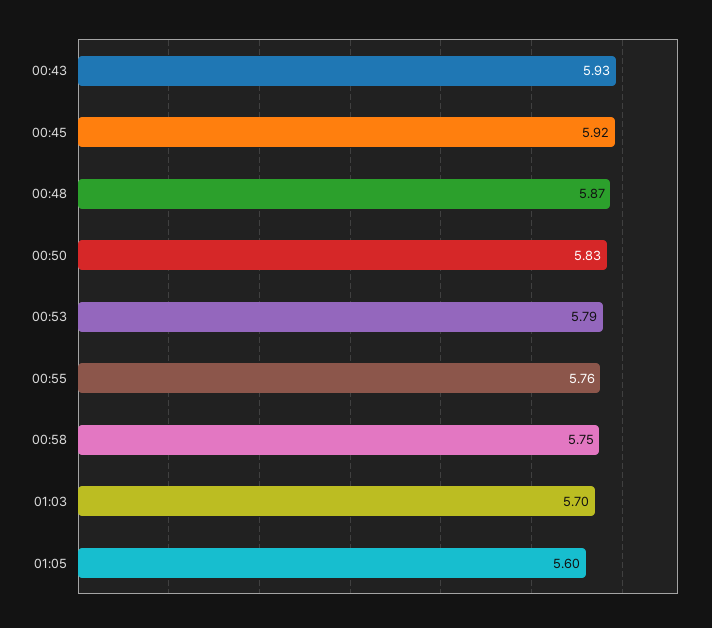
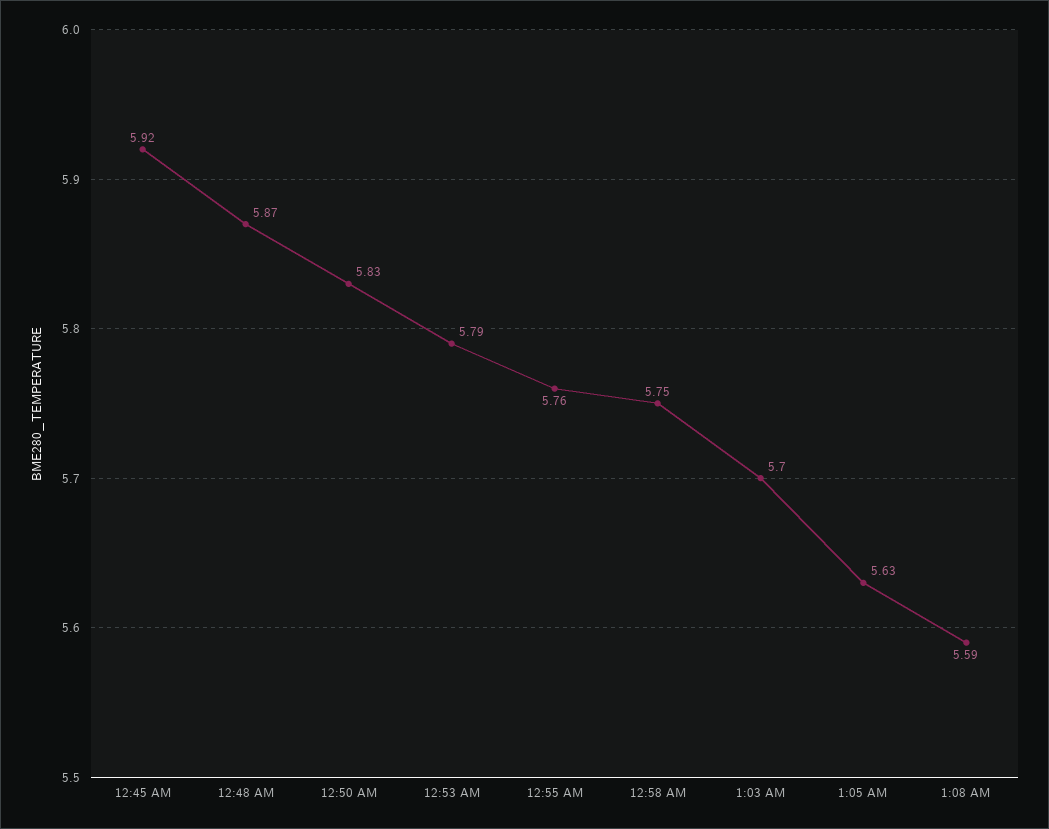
00:43: 5.93 -> none
01:05: 5.6 -> 5.63
1:08 AM: none -> 5.59

